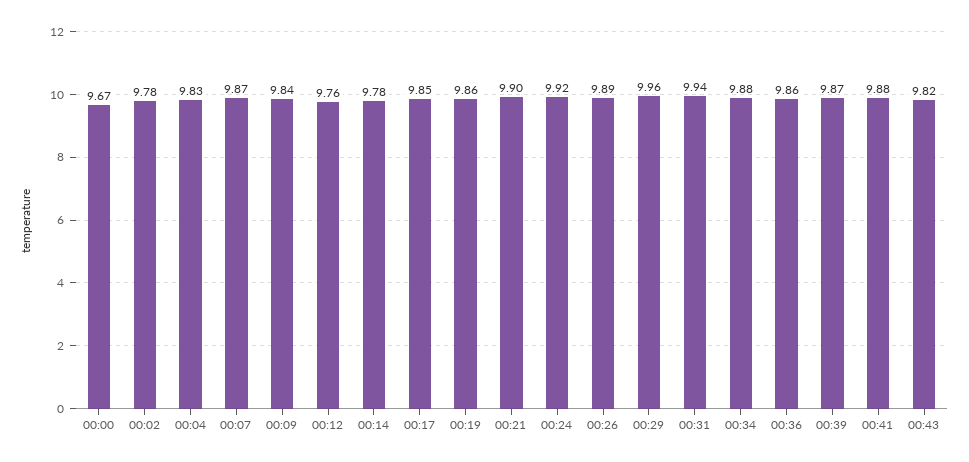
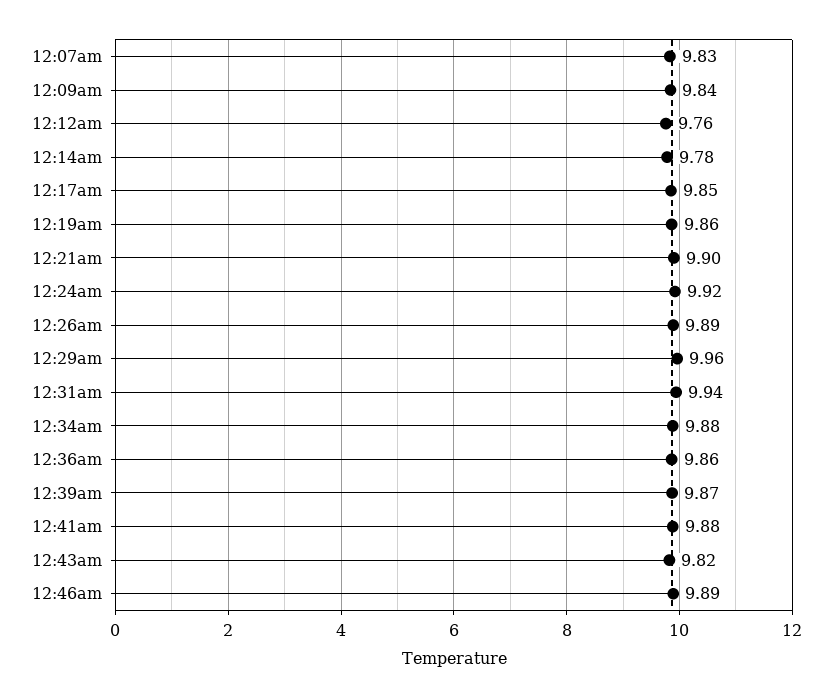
00:00: 9.67 -> none
00:02: 9.78 -> none
00:04: 9.83 -> none
00:07: 9.87 -> 9.83
12:46am: none -> 9.89

